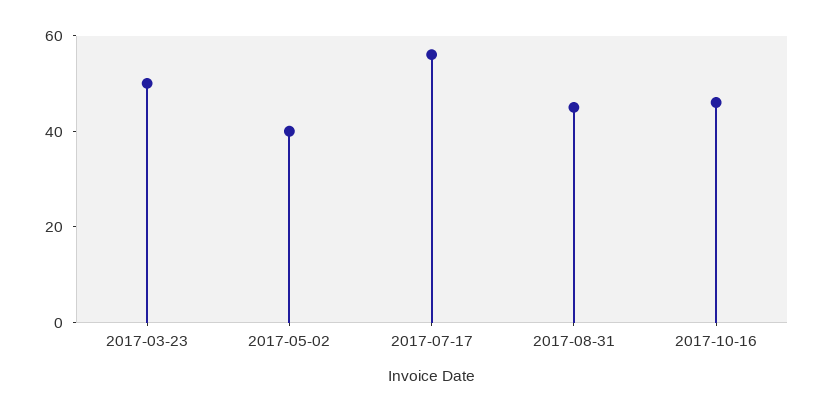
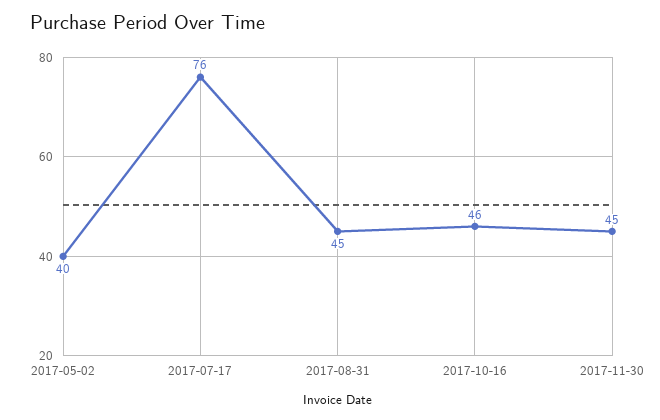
2017-03-23: 50 -> none
2017-07-17: 55 -> 76
2017-11-30: none -> 45

